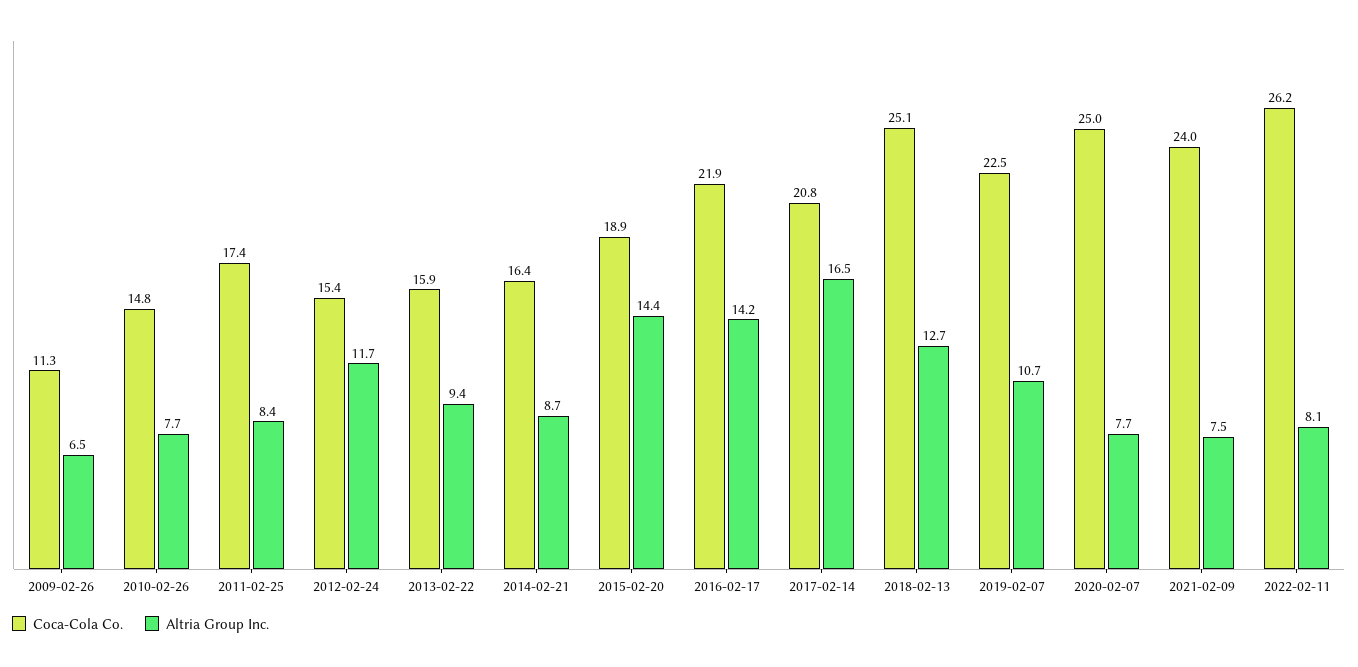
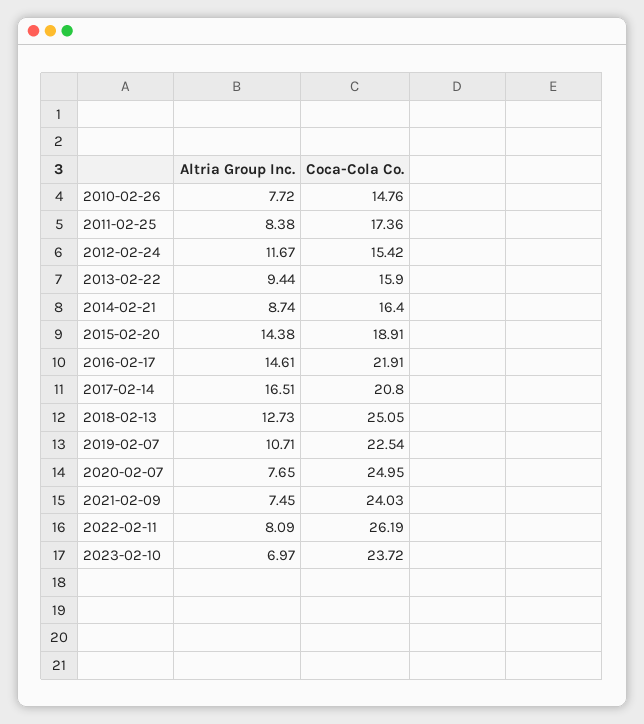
Coca-Cola Co., 2009-02-26: 11.3 -> none
Altria Group Inc., 2009-02-26: 6.5 -> none
Altria Group Inc., 2016-02-17: 14.2 -> 14.61
Altria Group Inc., 2023-02-10: none -> 6.97
Coca-Cola Co., 2023-02-10: none -> 23.72

